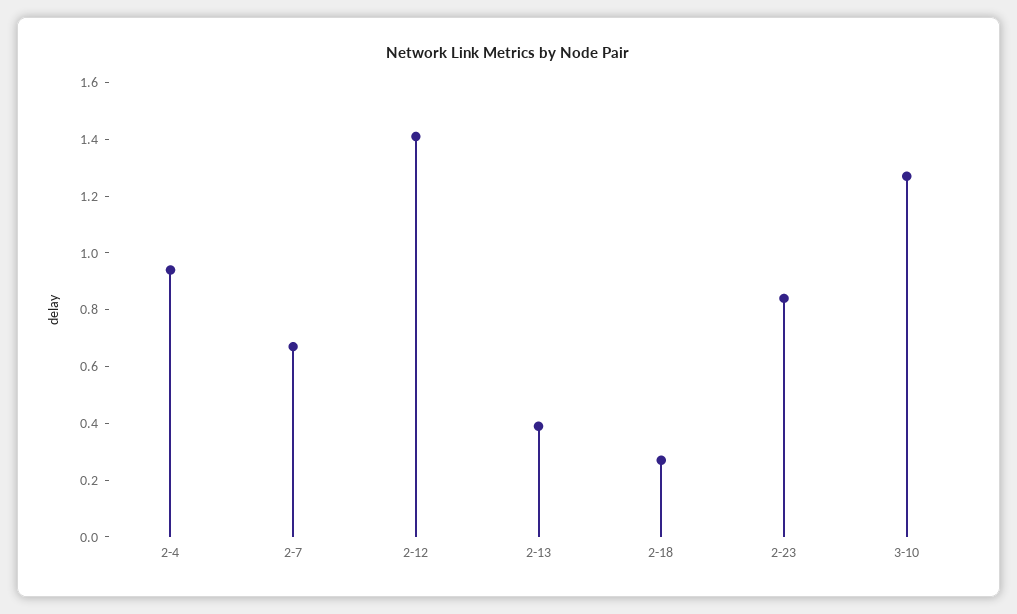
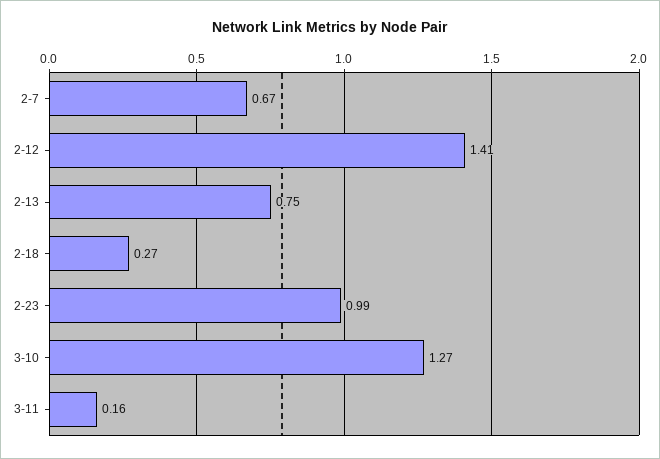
2-4: 0.95 -> none
2-13: 0.4 -> 0.75
2-23: 0.85 -> 0.99
3-11: none -> 0.16

